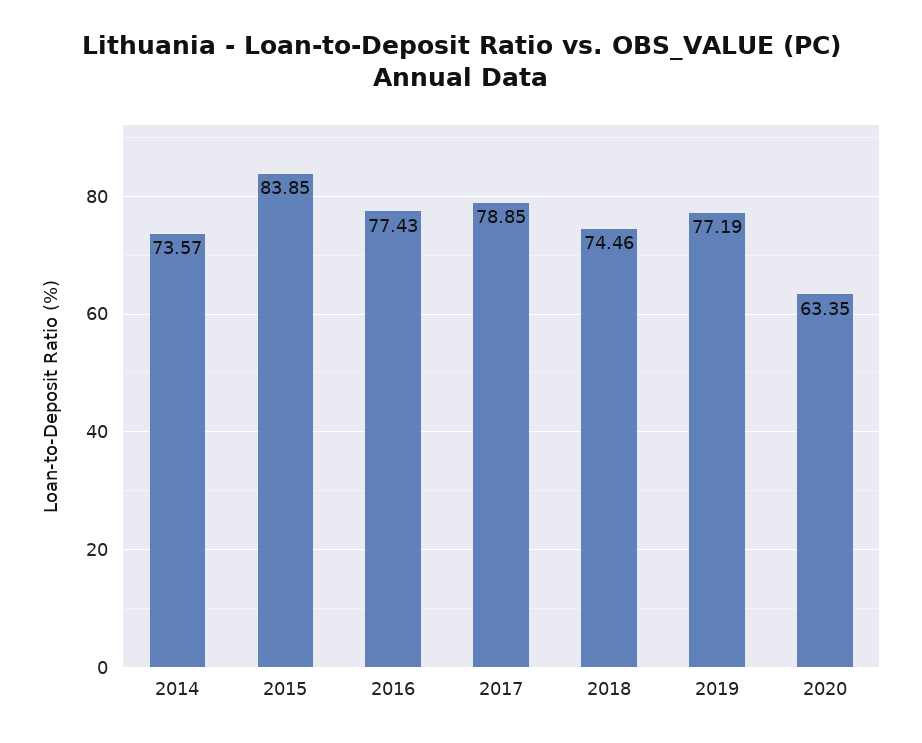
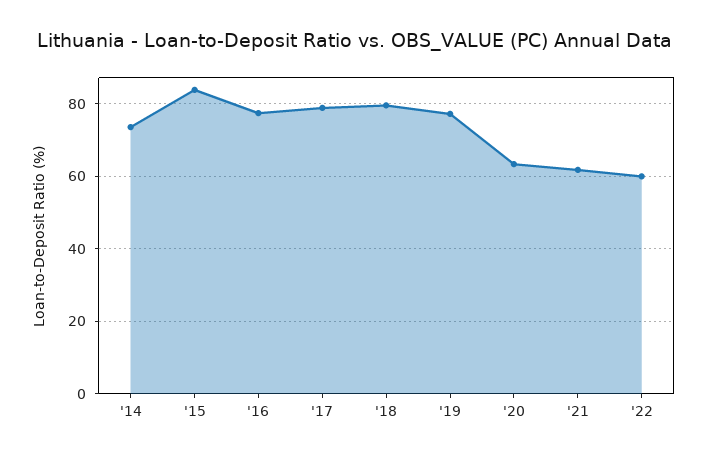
2018: 74.46 -> 80
'21: none -> 62
'22: none -> 60

